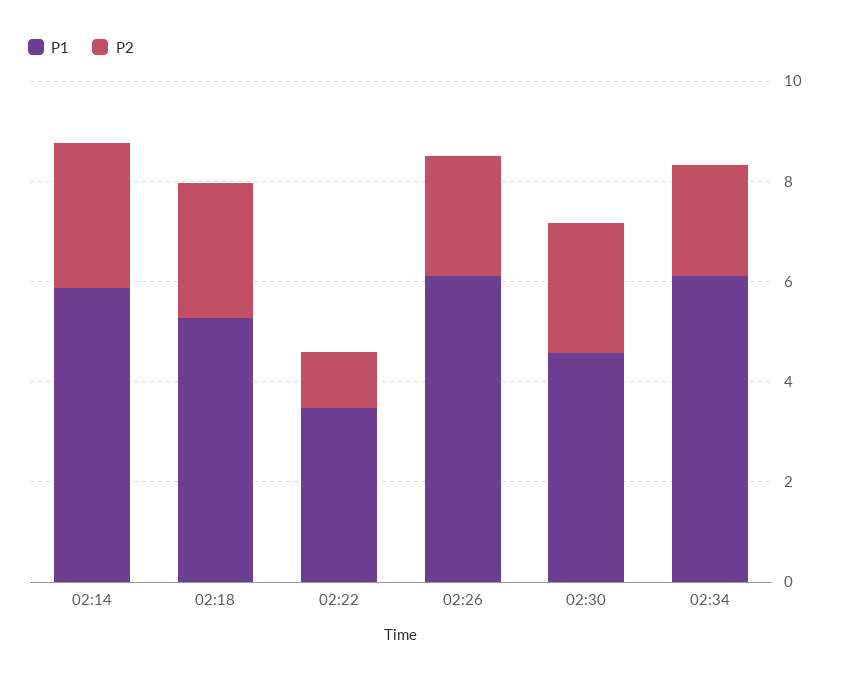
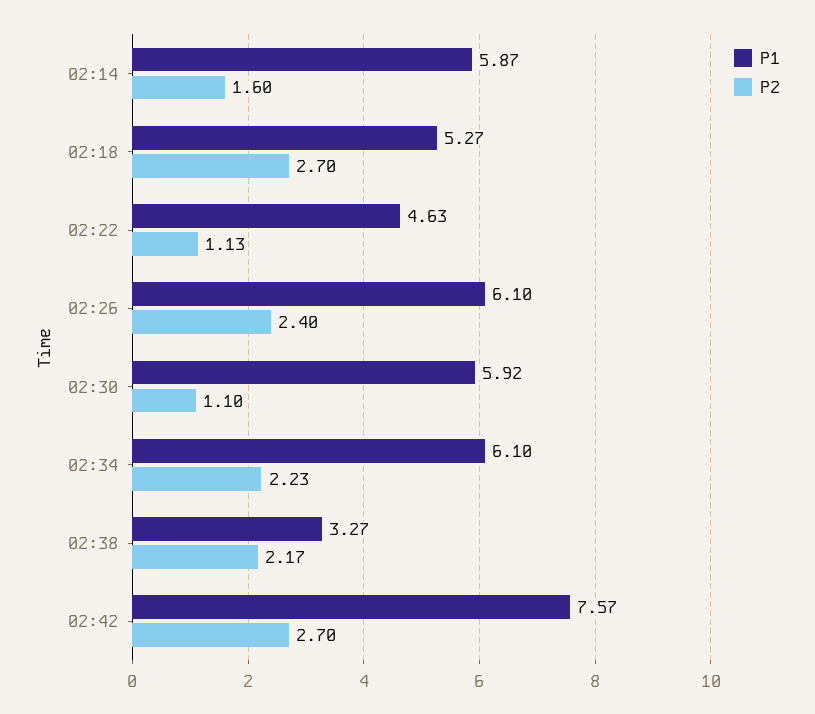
P2, 02:14: 3 -> 1.6
P1, 02:22: 3.5 -> 4.63
P1, 02:30: 4.5 -> 5.92
P2, 02:30: 2.5 -> 1.1
P1, 02:38: none -> 3.27
P2, 02:38: none -> 2.17
P1, 02:42: none -> 7.57
P2, 02:42: none -> 2.7

